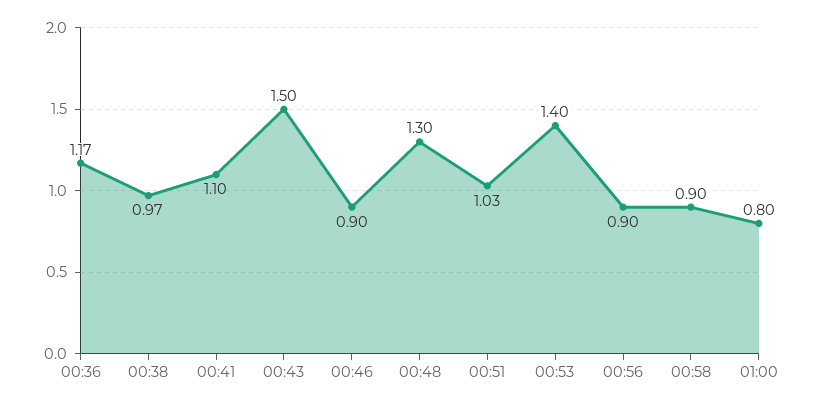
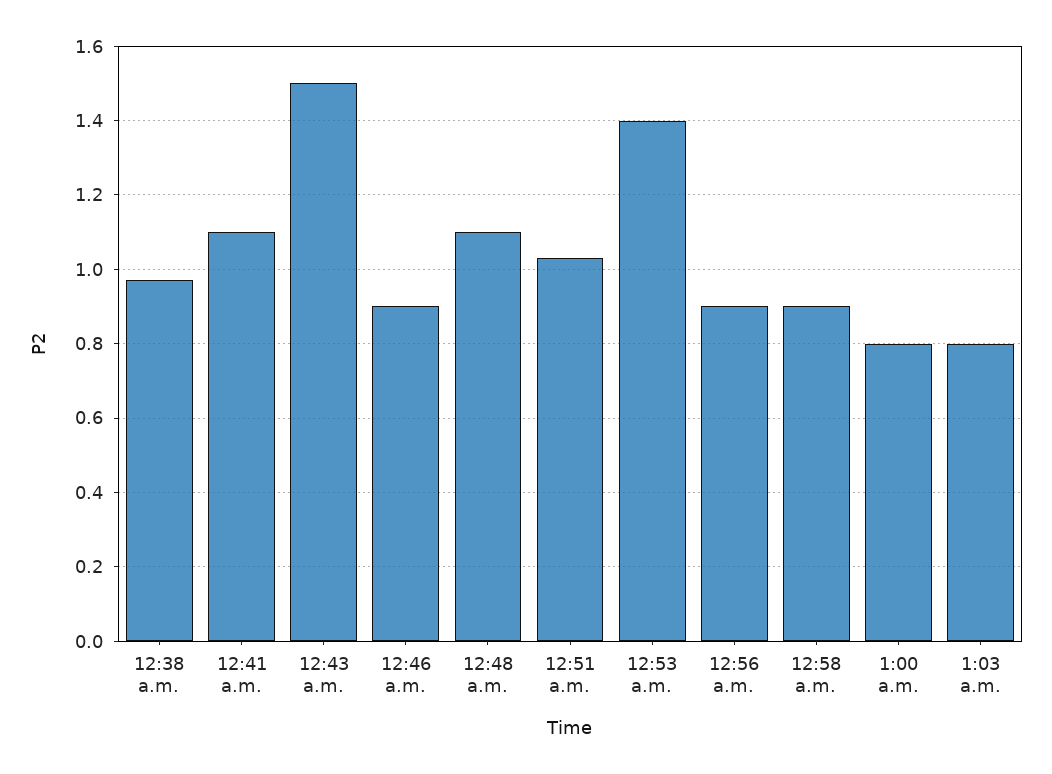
00:36: 1.17 -> none
00:48: 1.3 -> 1.1
1:03 a.m.: none -> 0.8

